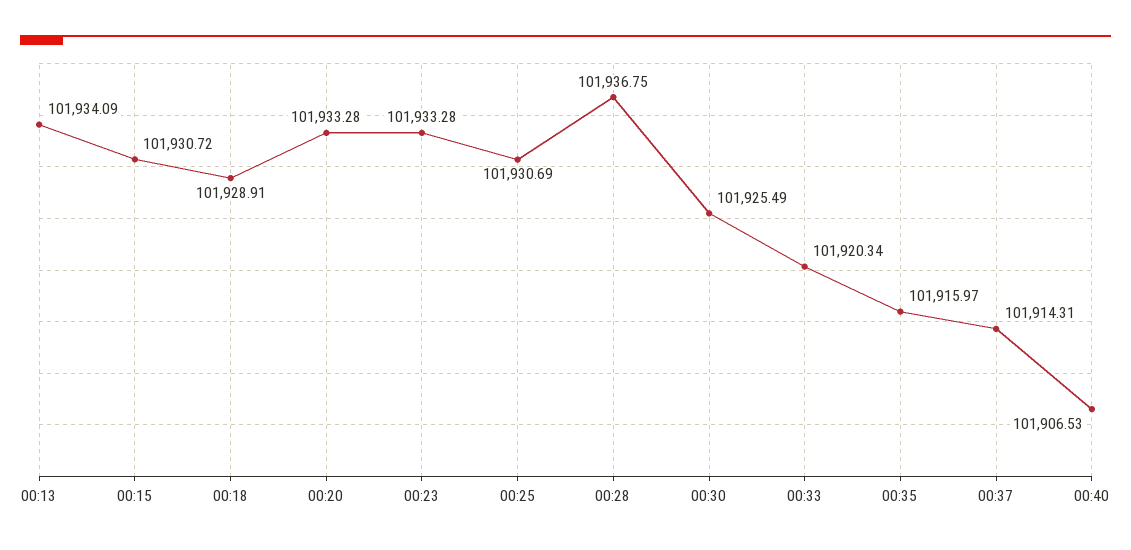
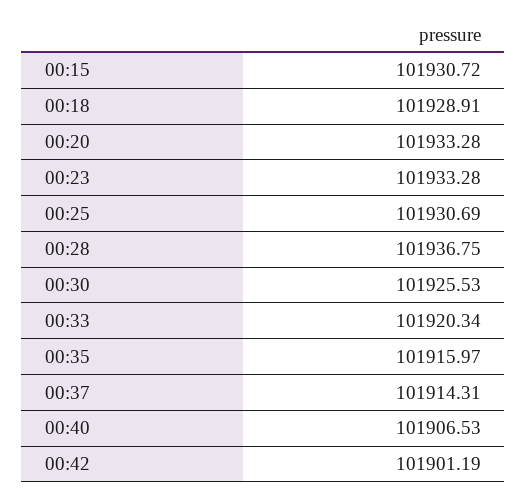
00:13: 101934.09 -> none
00:30: 101925.49 -> 101925.53
00:42: none -> 101901.19

